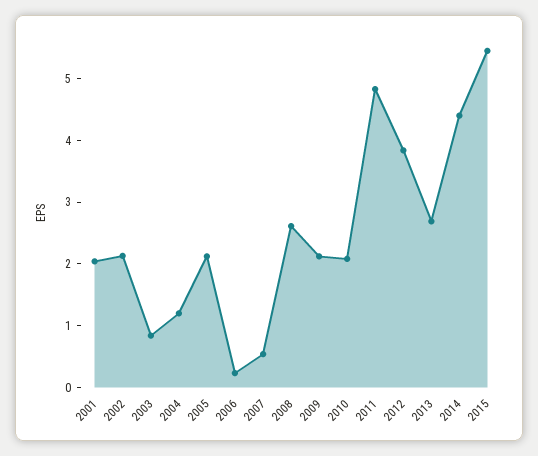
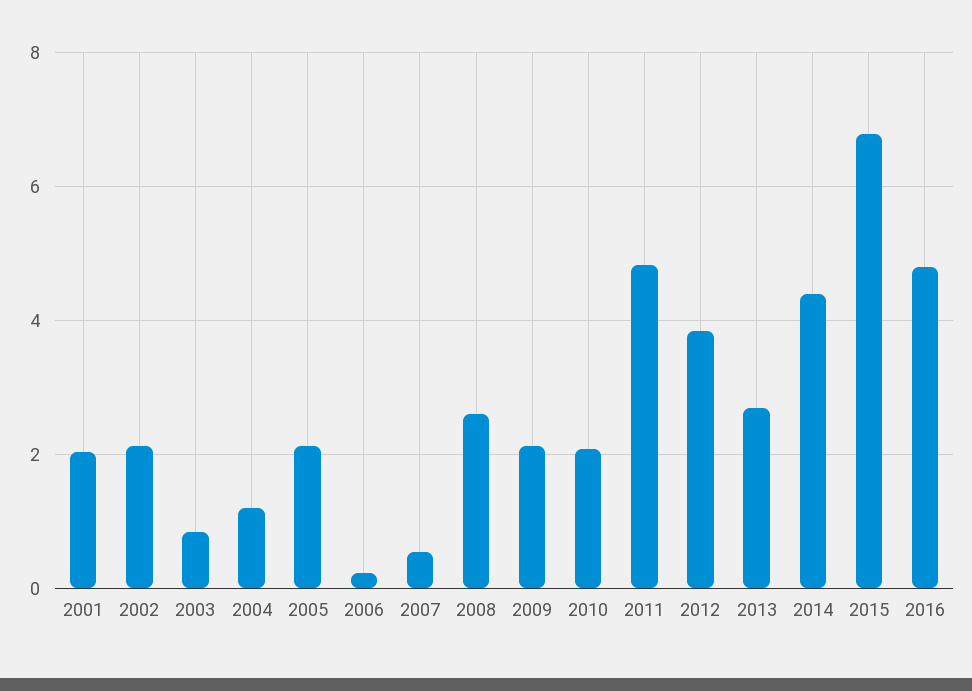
2015: 5.4 -> 6.8
2016: none -> 4.8

